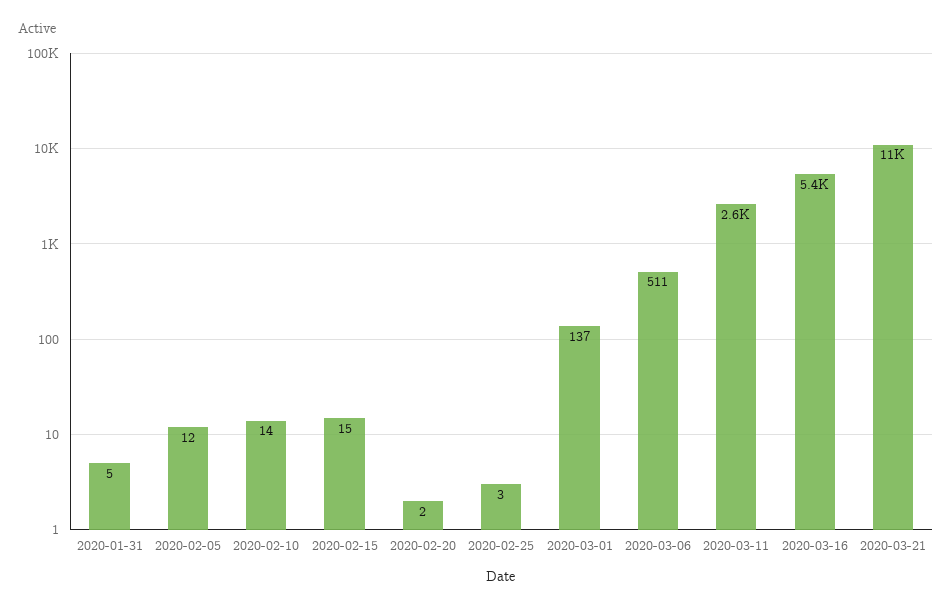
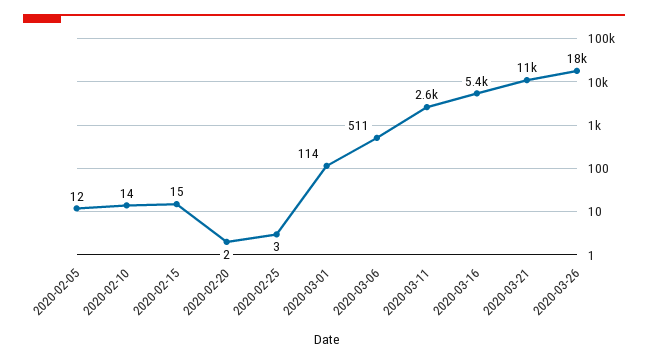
2020-01-31: 5 -> none
2020-03-01: 137 -> 114
2020-03-26: none -> 18000

